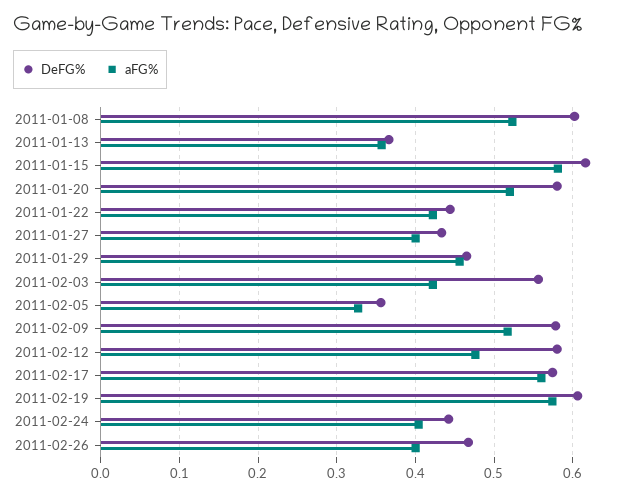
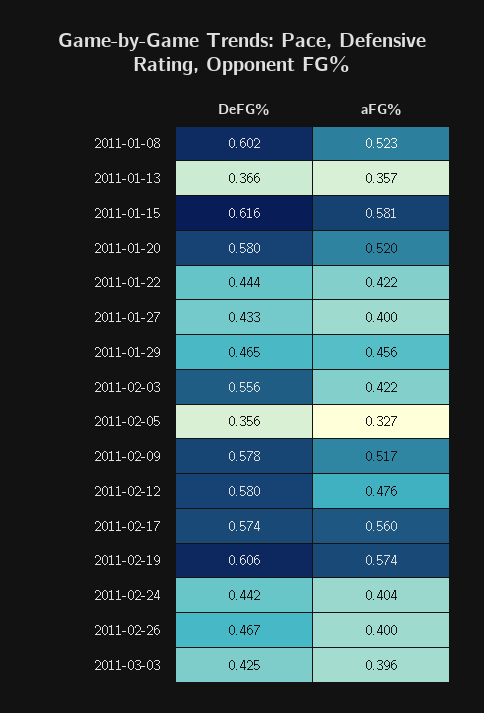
DeFG%, 2011-03-03: none -> 0.425
aFG%, 2011-03-03: none -> 0.396

